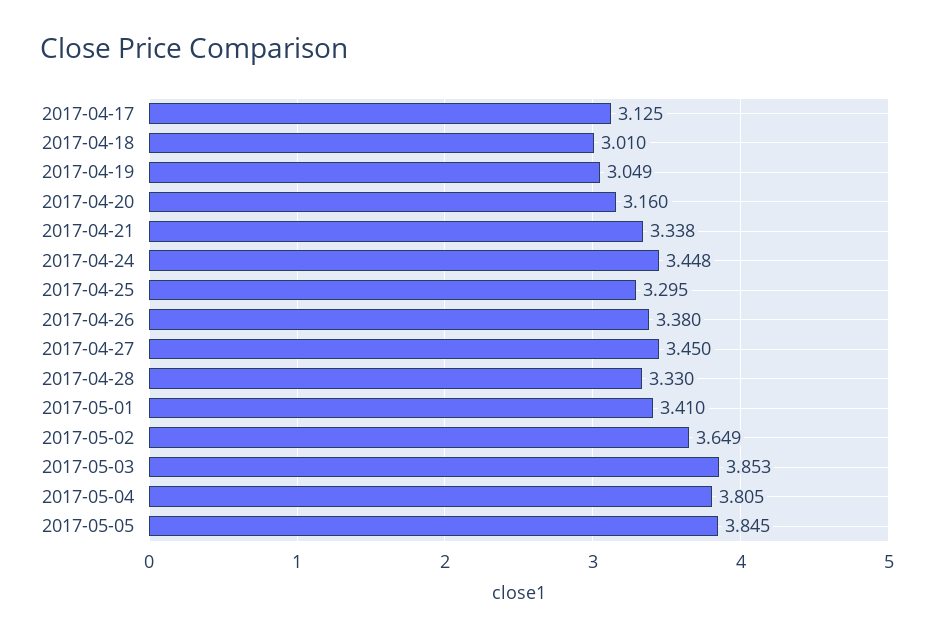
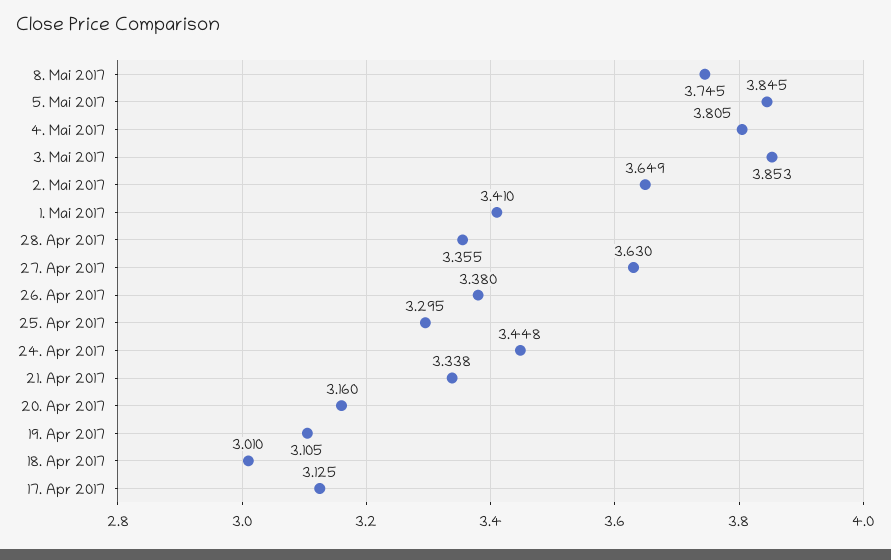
2017-04-19: 3.049 -> 3.105
2017-04-27: 3.45 -> 3.63
2017-04-28: 3.33 -> 3.355
8. Mai 2017: none -> 3.745

